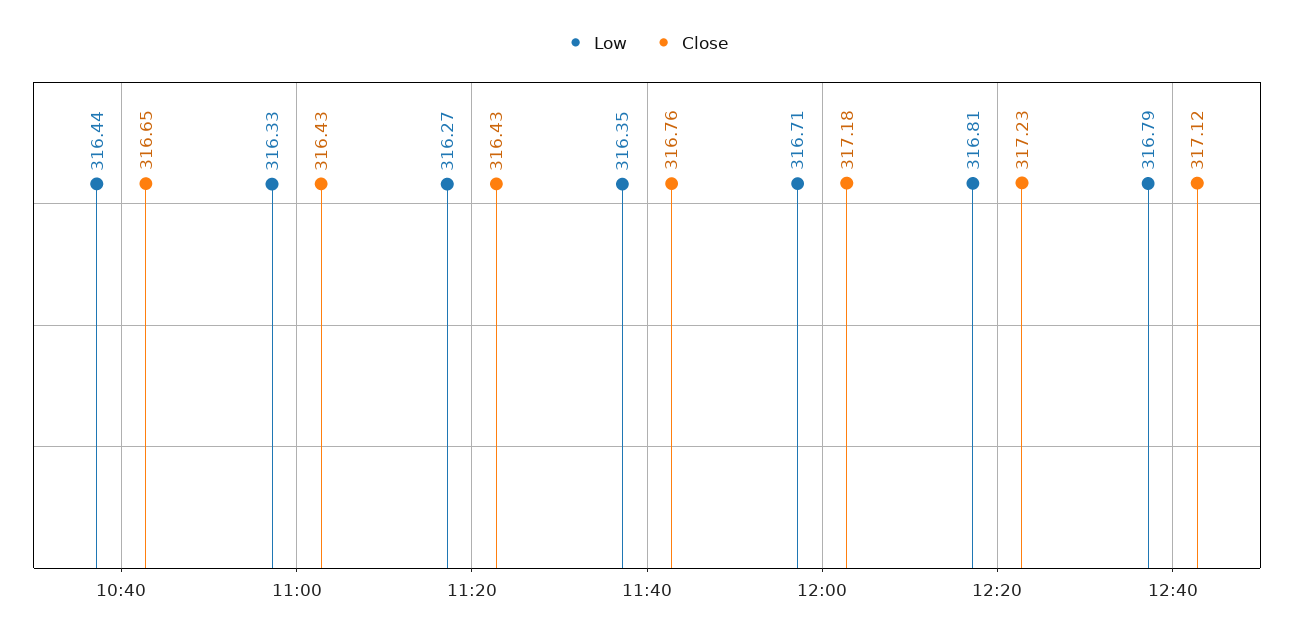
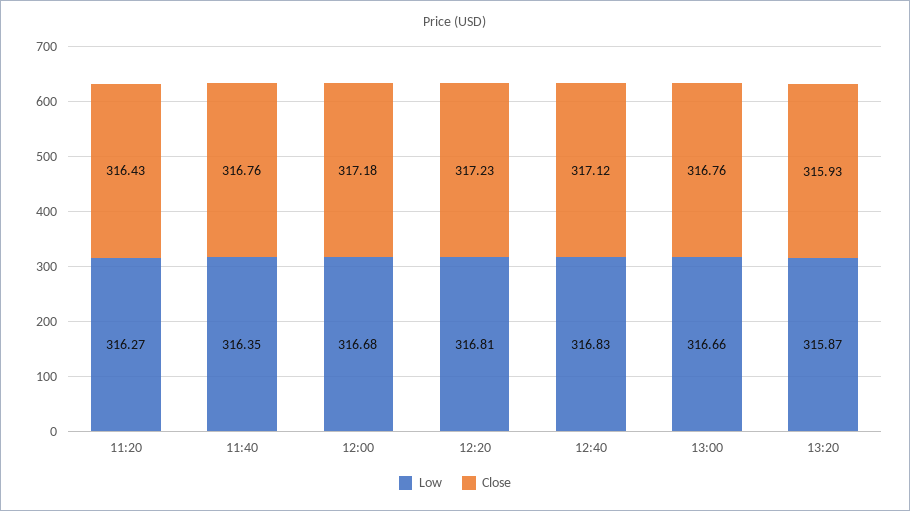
Low, 10:40: 316.44 -> none
Close, 10:40: 316.65 -> none
Low, 11:00: 316.33 -> none
Close, 11:00: 316.43 -> none
Low, 12:00: 316.71 -> 316.68
Low, 12:40: 316.79 -> 316.83
Low, 13:00: none -> 316.66
Close, 13:00: none -> 316.76
Low, 13:20: none -> 315.87
Close, 13:20: none -> 315.93

